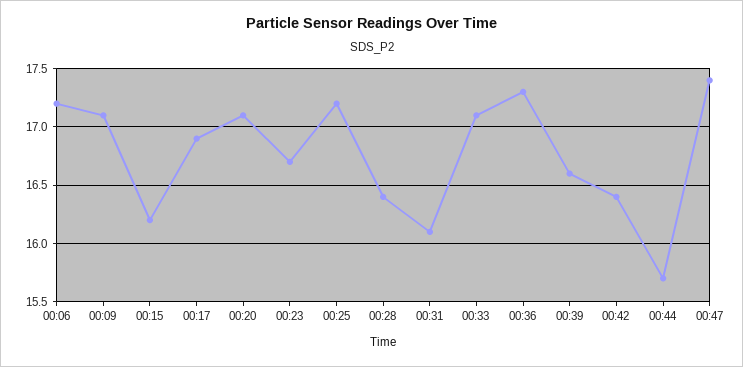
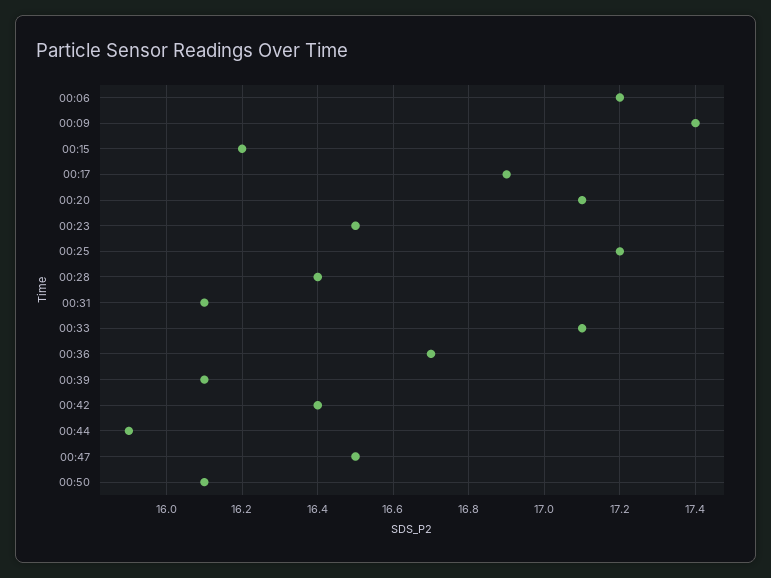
00:09: 17.1 -> 17.4
00:23: 16.7 -> 16.5
00:36: 17.3 -> 16.7
00:39: 16.6 -> 16.1
00:44: 15.7 -> 15.9
00:47: 17.4 -> 16.5
00:50: none -> 16.1

